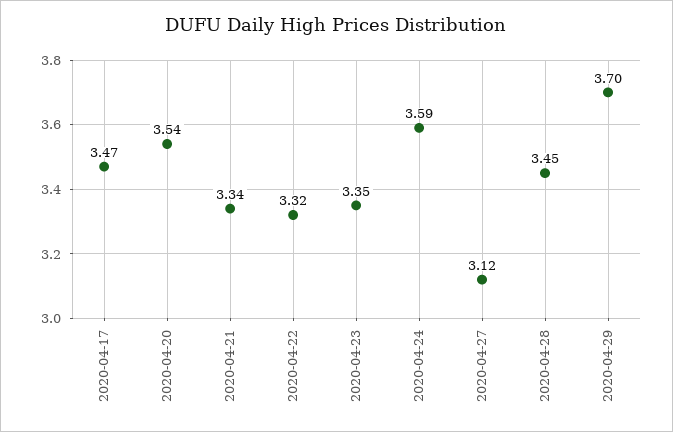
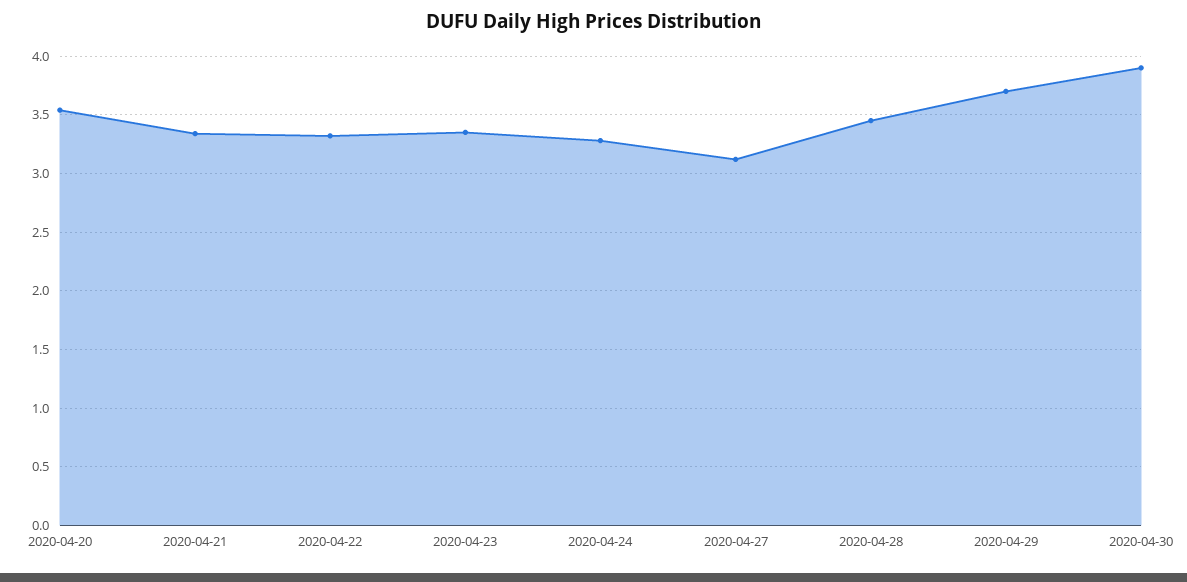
2020-04-17: 3.47 -> none
2020-04-24: 3.59 -> 3.3
2020-04-30: none -> 3.9

